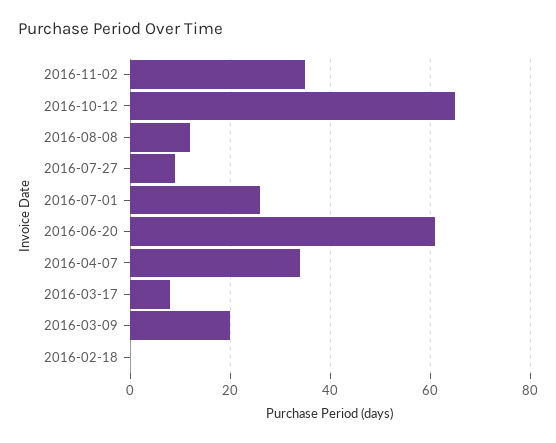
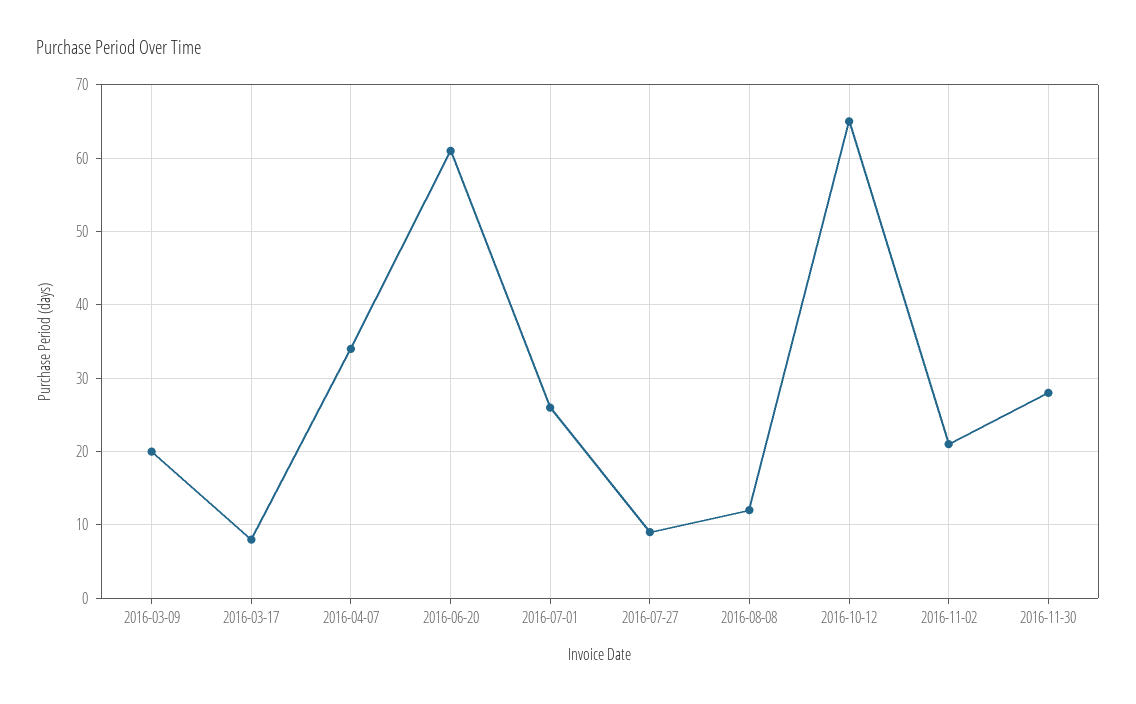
2016-11-02: 35 -> 21
2016-02-18: 0 -> none
2016-11-30: none -> 28

